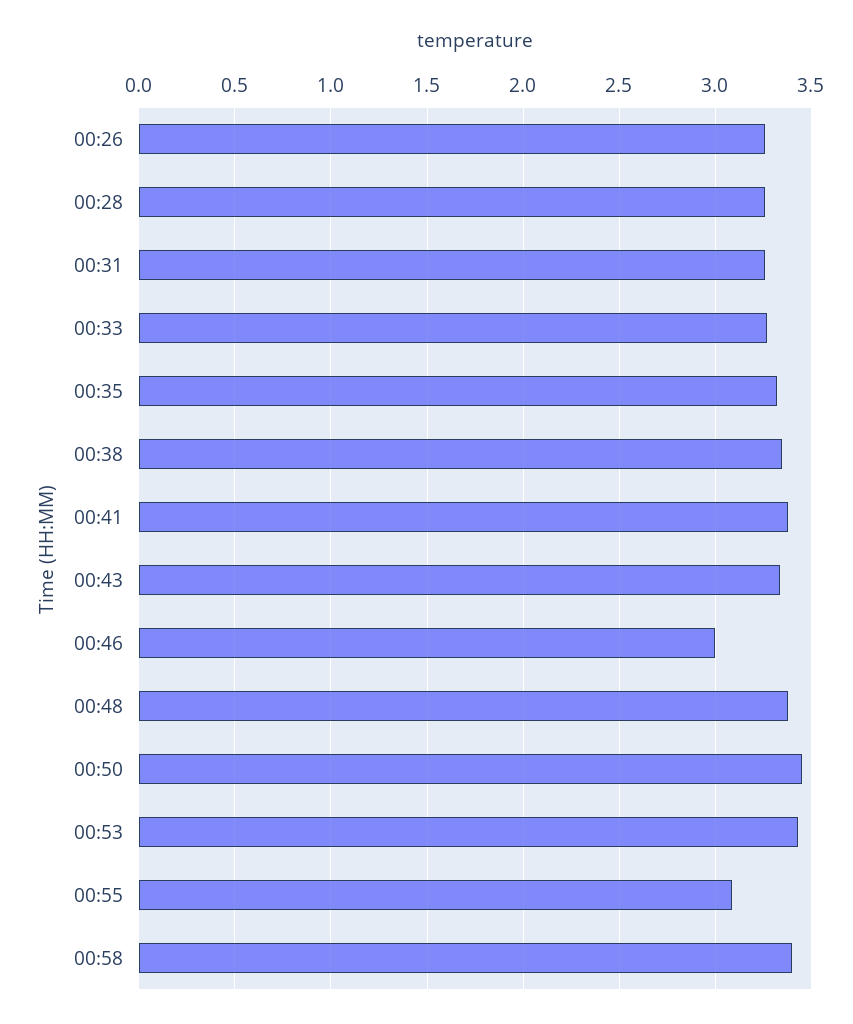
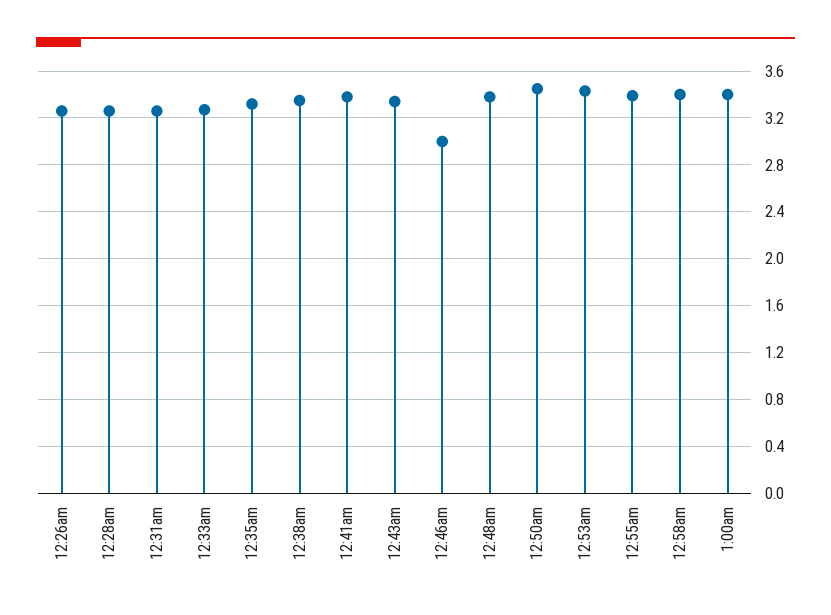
00:55: 3.1 -> 3.4
1:00am: none -> 3.4

